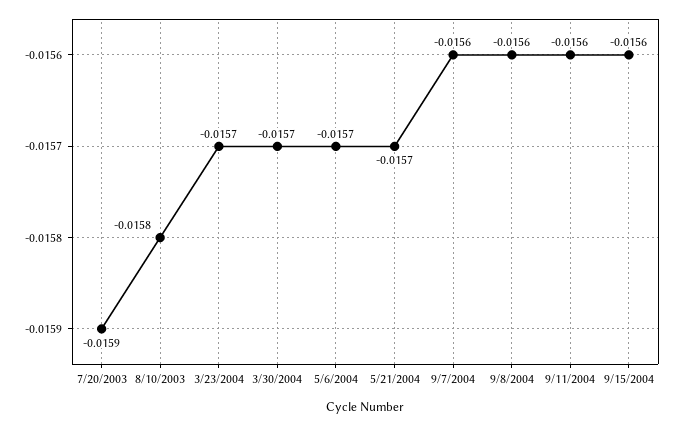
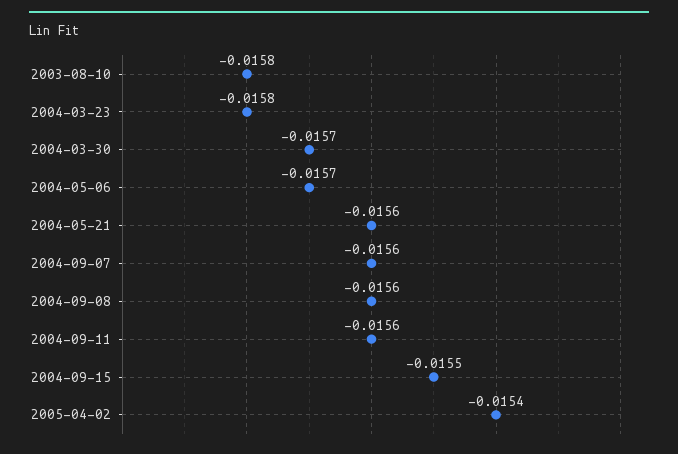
7/20/2003: -0.0159 -> none
3/23/2004: -0.0157 -> -0.0158
5/21/2004: -0.0157 -> -0.0156
9/15/2004: -0.0156 -> -0.0155
2005-04-02: none -> -0.0154

